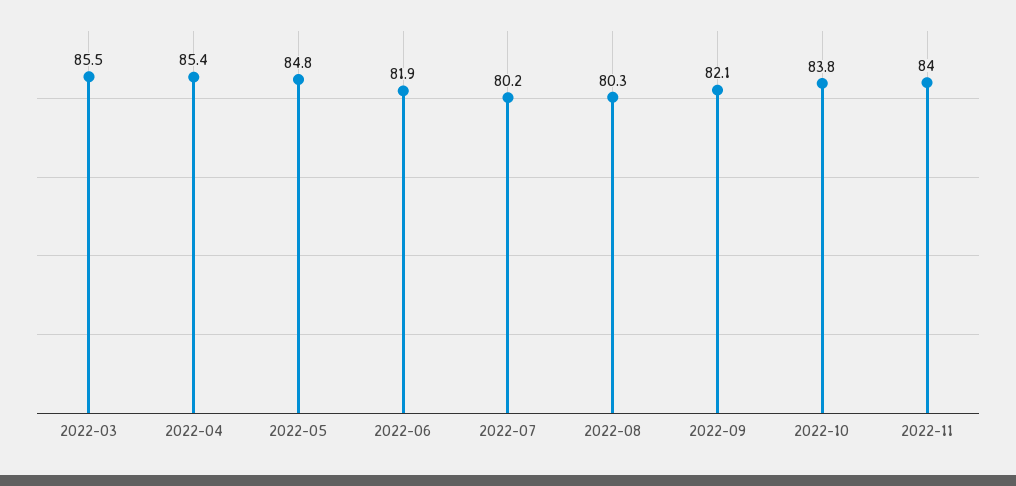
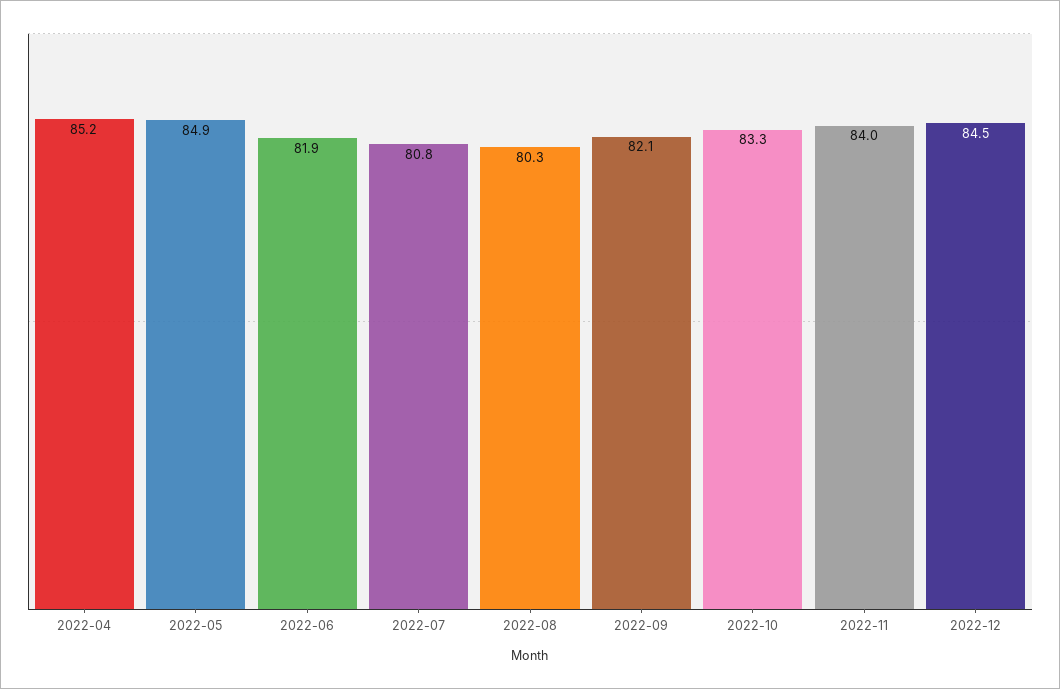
2022-03: 85.5 -> none
2022-04: 85.4 -> 85.2
2022-05: 84.8 -> 84.9
2022-07: 80.2 -> 80.8
2022-10: 83.8 -> 83.3
2022-12: none -> 84.5

